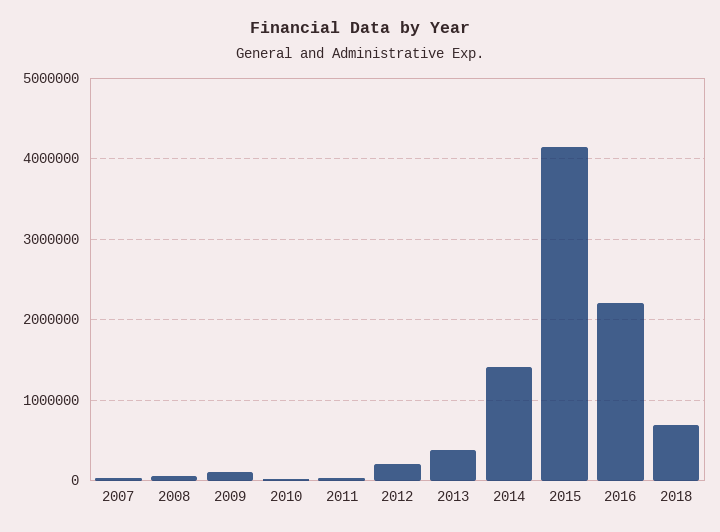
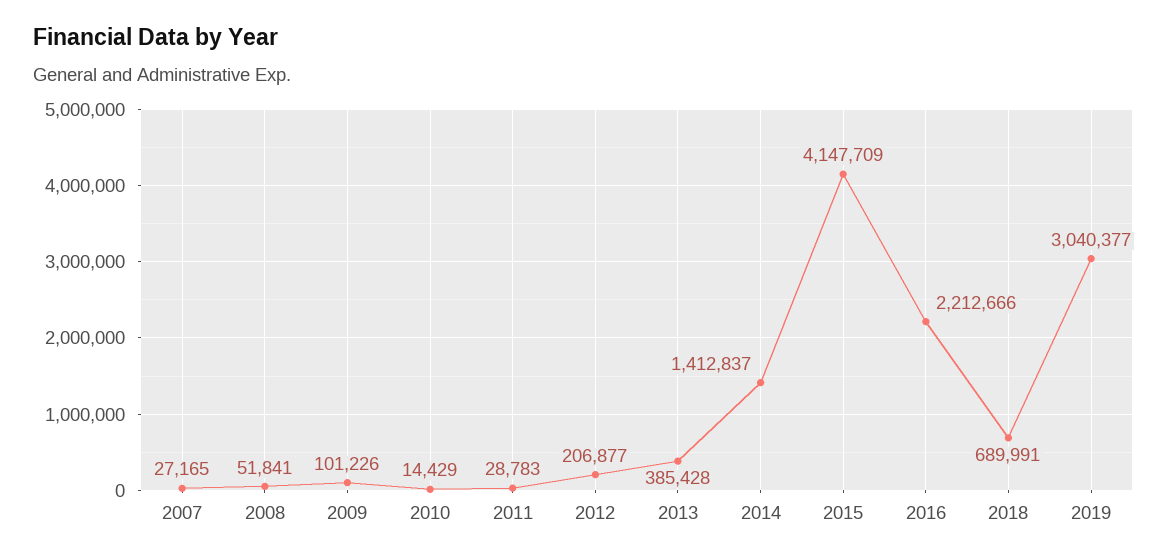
2019: none -> 3040377

